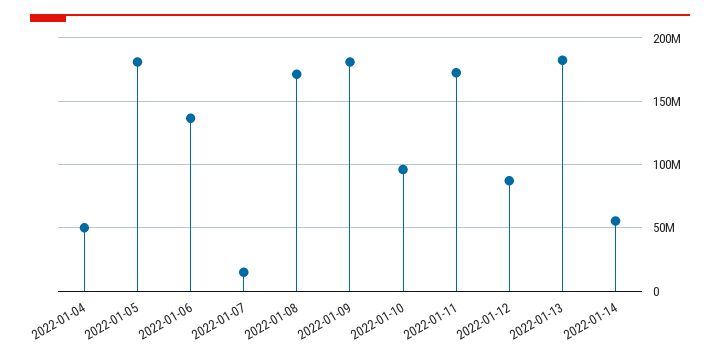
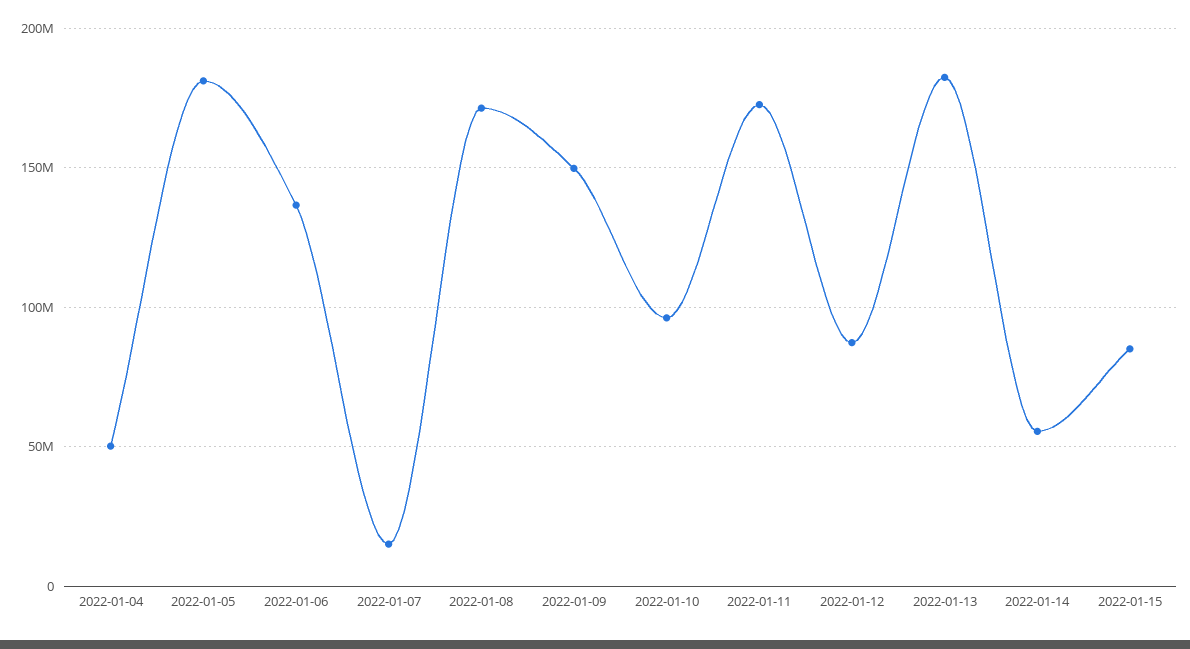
2022-01-09: 180000000 -> 150000000
2022-01-15: none -> 85000000

